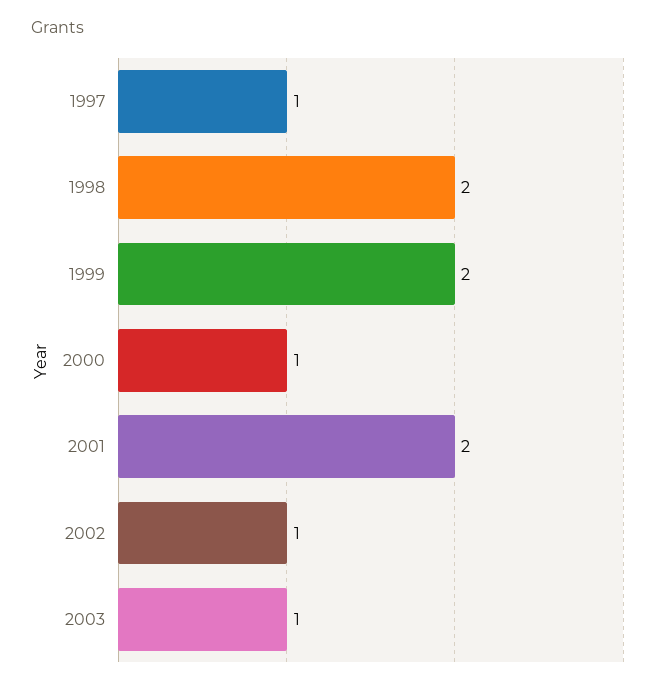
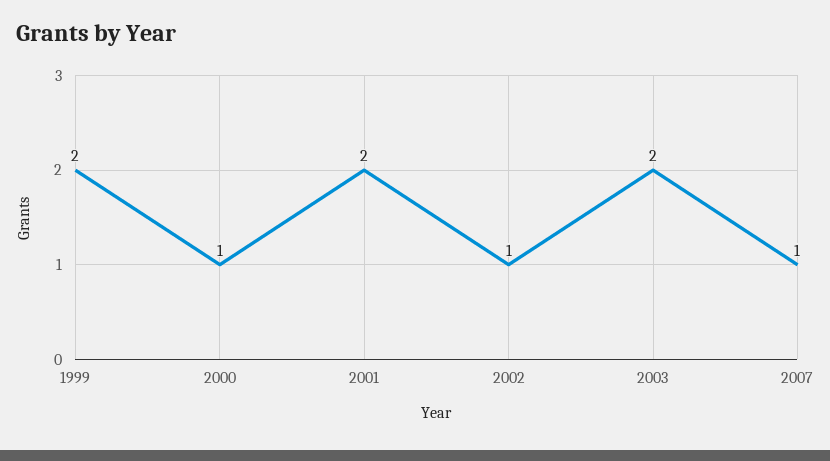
1997: 1 -> none
1998: 2 -> none
2003: 1 -> 2
2007: none -> 1

